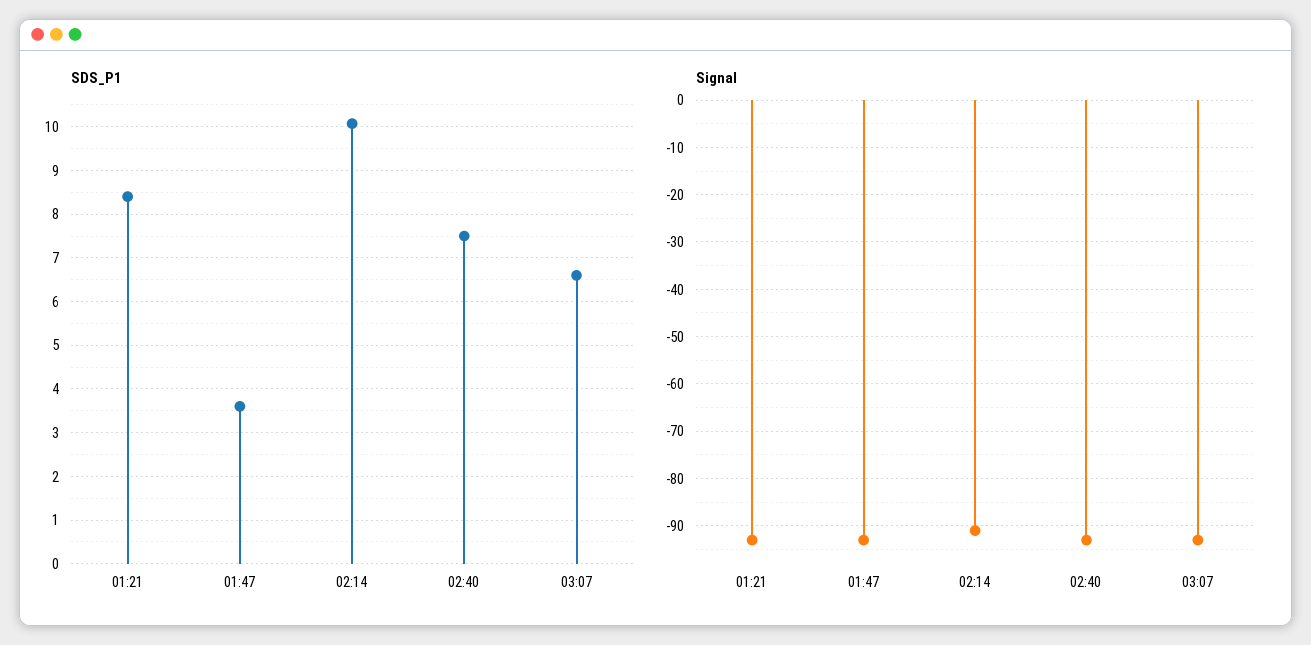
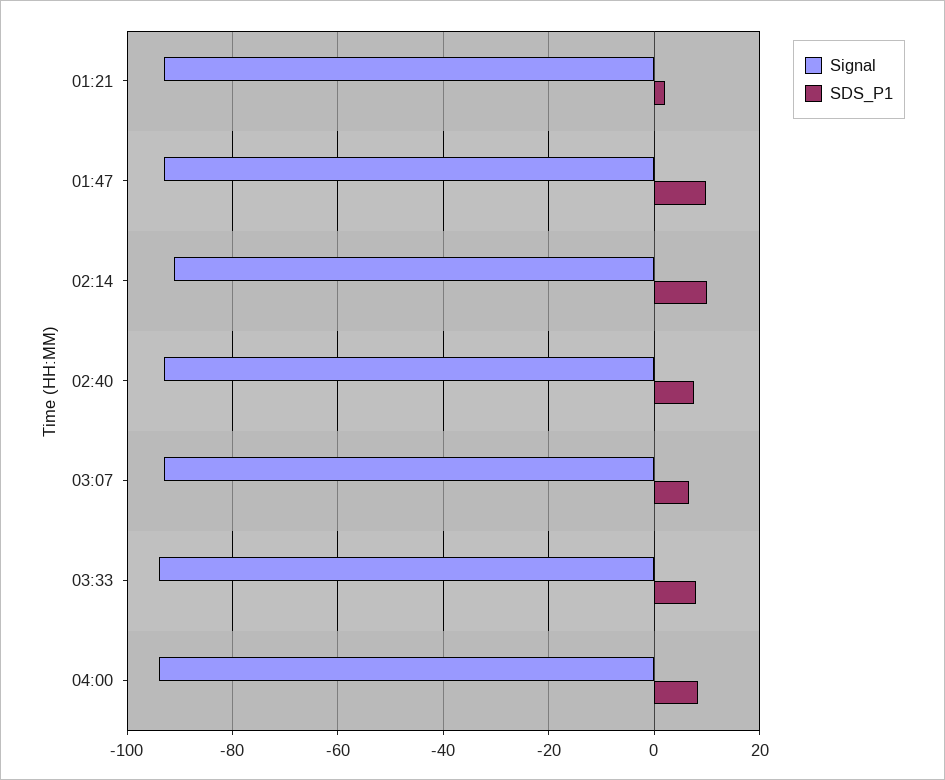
SDS_P1, 01:21: 8.4 -> 2
SDS_P1, 01:47: 3.6 -> 10
Signal, 03:33: none -> -94
SDS_P1, 03:33: none -> 8
Signal, 04:00: none -> -94
SDS_P1, 04:00: none -> 8

